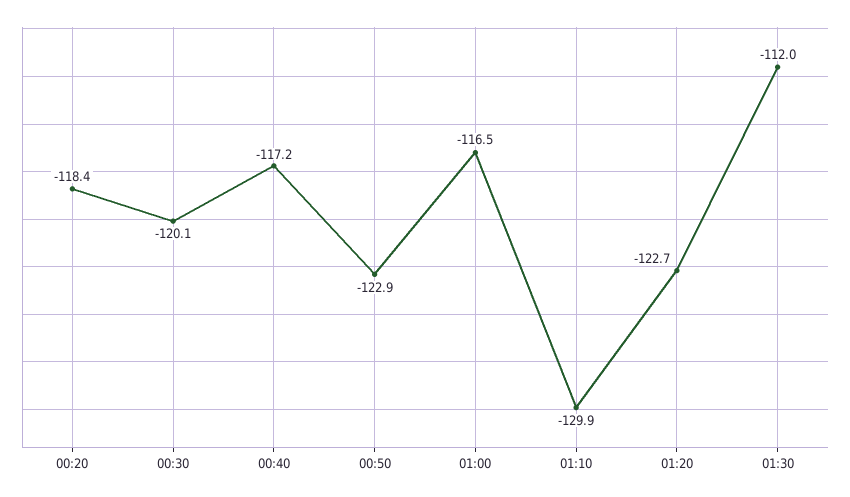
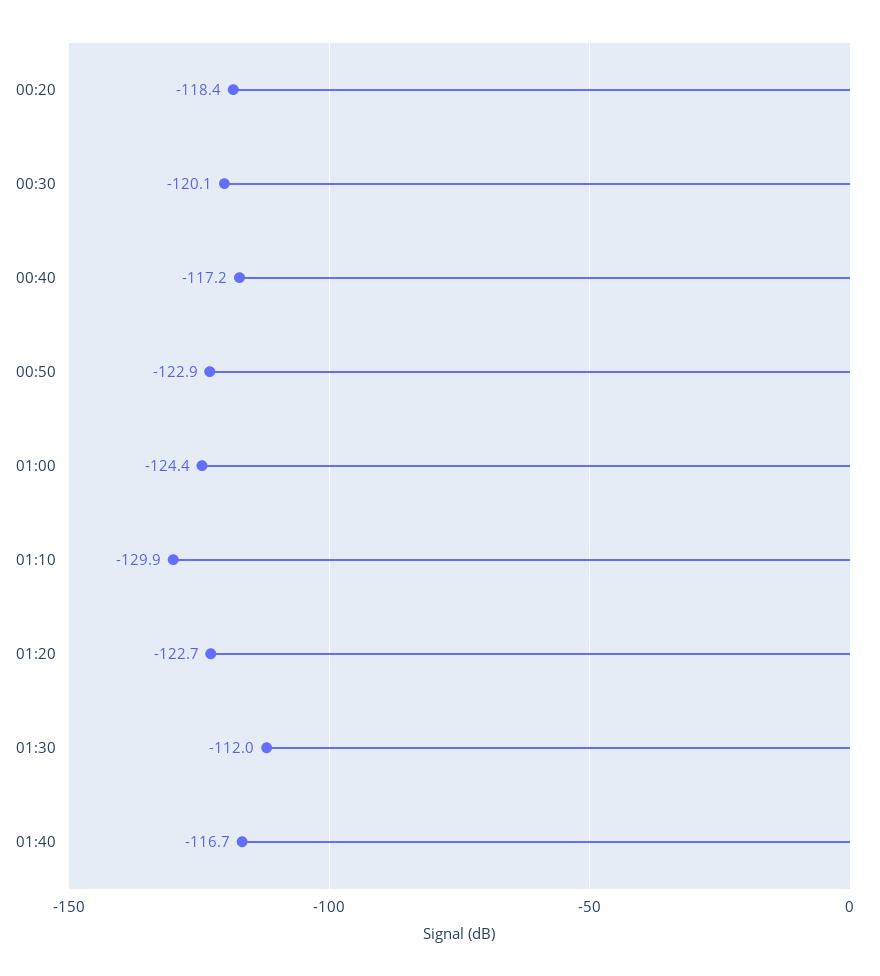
01:00: -116.5 -> -124.4
01:40: none -> -116.7

